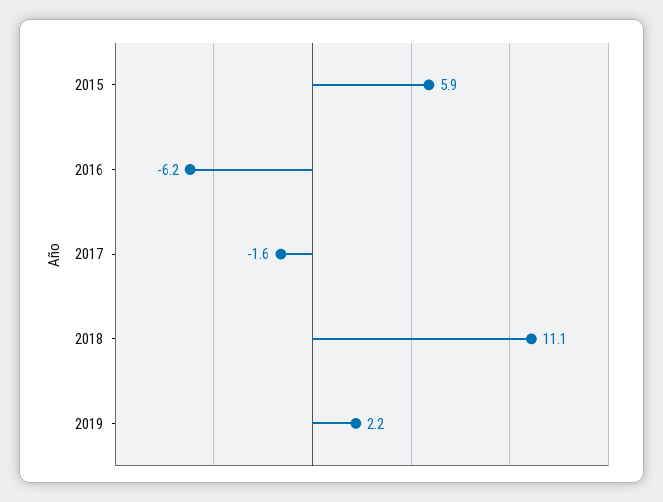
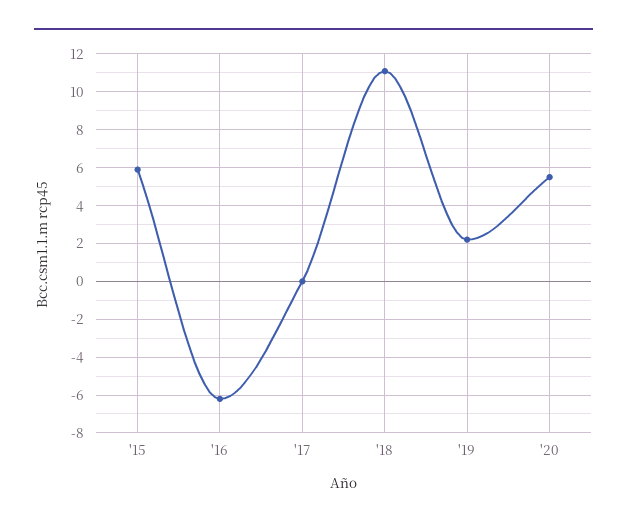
2017: -1.6 -> 0
'20: none -> 5.5

